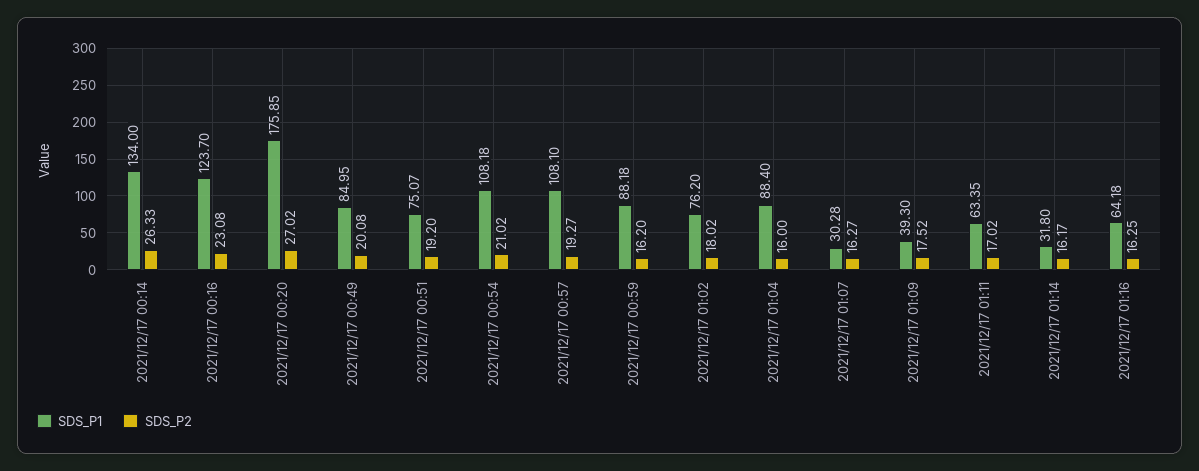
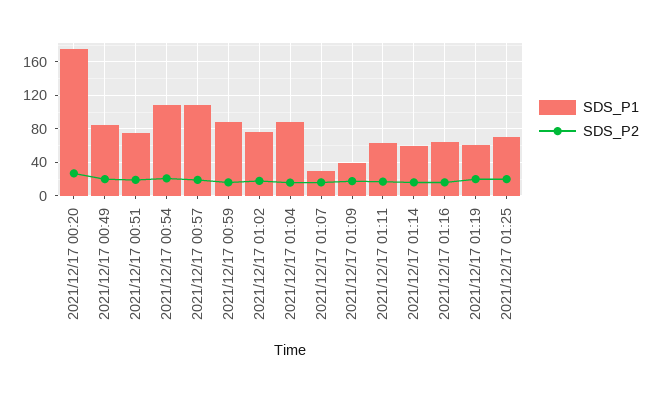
SDS_P1, 2021/12/17 00:14: 134 -> none
SDS_P2, 2021/12/17 00:14: 26.33 -> none
SDS_P1, 2021/12/17 00:16: 123.7 -> none
SDS_P2, 2021/12/17 00:16: 23.08 -> none
SDS_P1, 2021/12/17 01:14: 31.8 -> 60
SDS_P1, 2021/12/17 01:19: none -> 60
SDS_P2, 2021/12/17 01:19: none -> 20
SDS_P1, 2021/12/17 01:25: none -> 70
SDS_P2, 2021/12/17 01:25: none -> 20

